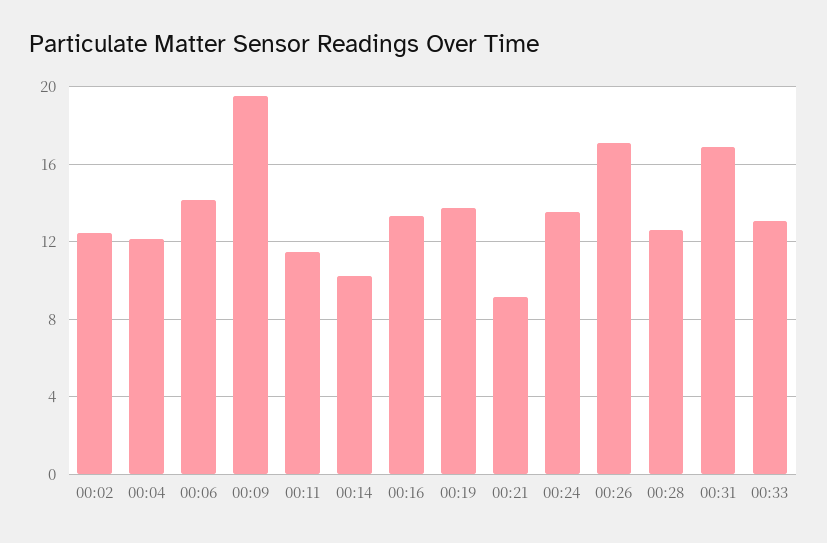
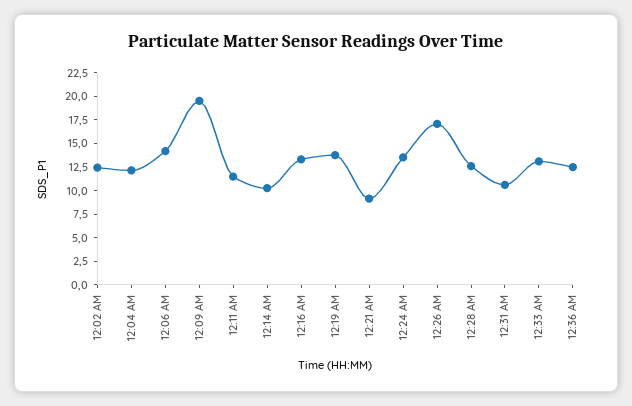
00:31: 17 -> 10
12:36 AM: none -> 12.5

